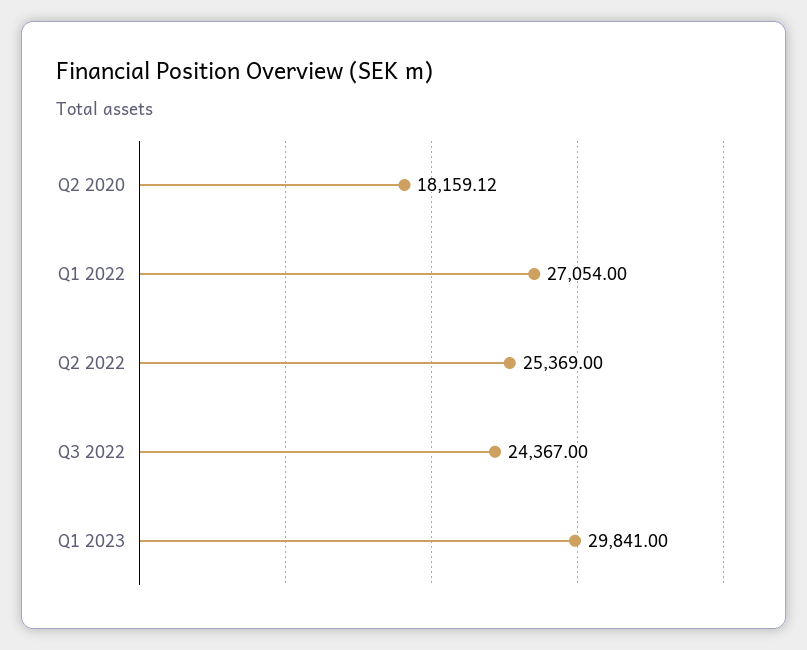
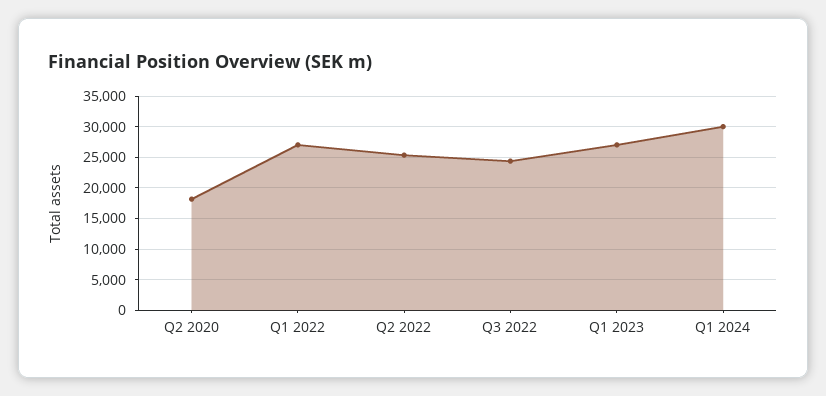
Q1 2023: 29841 -> 27000
Q1 2024: none -> 30000

